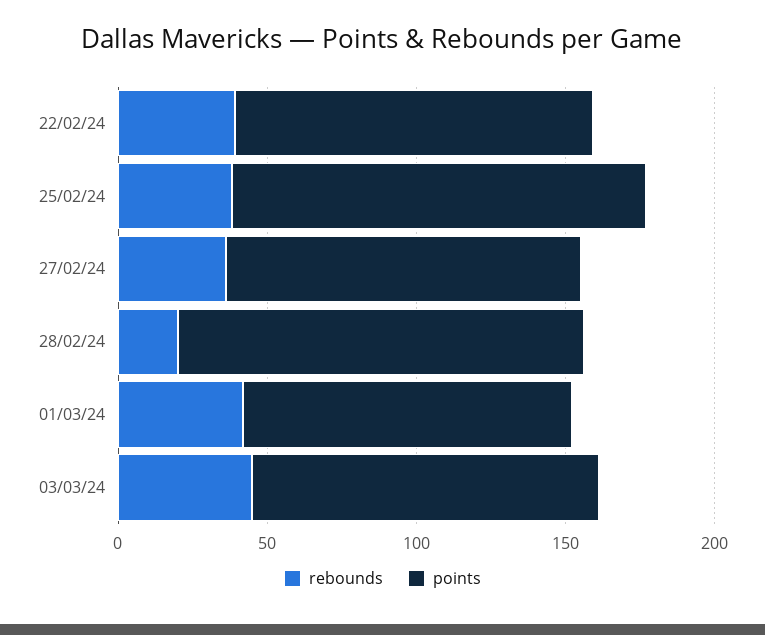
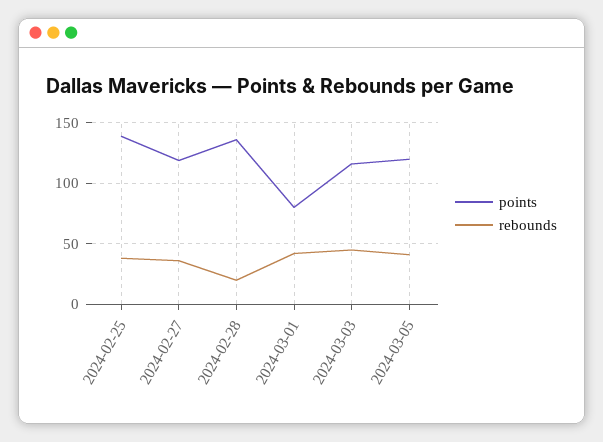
rebounds, 22/02/24: 40 -> none
points, 22/02/24: 120 -> none
points, 01/03/24: 110 -> 80
points, 2024-03-05: none -> 120
rebounds, 2024-03-05: none -> 40

